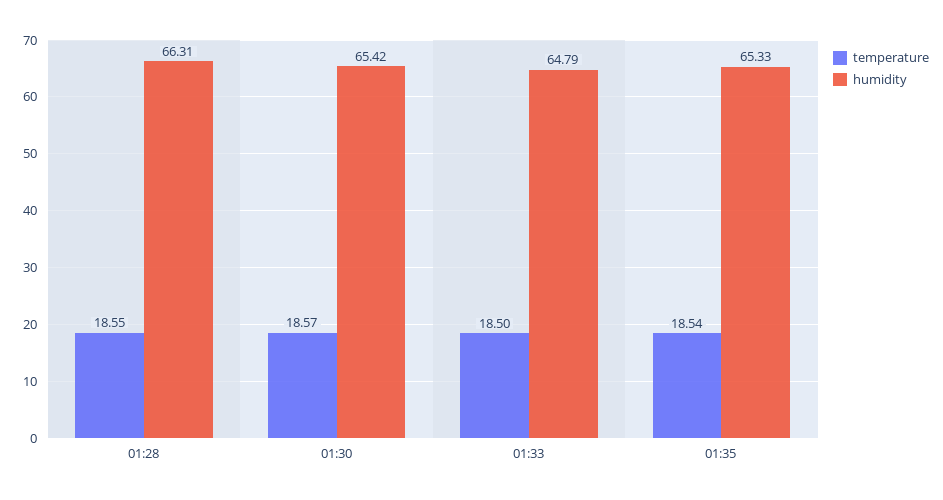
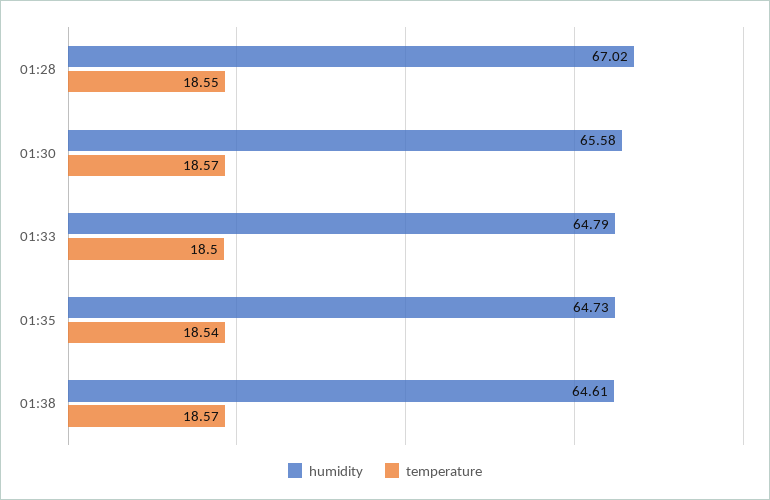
humidity, 01:28: 66.31 -> 67.02
humidity, 01:30: 65.42 -> 65.58
humidity, 01:35: 65.33 -> 64.73
humidity, 01:38: none -> 64.61
temperature, 01:38: none -> 18.57

